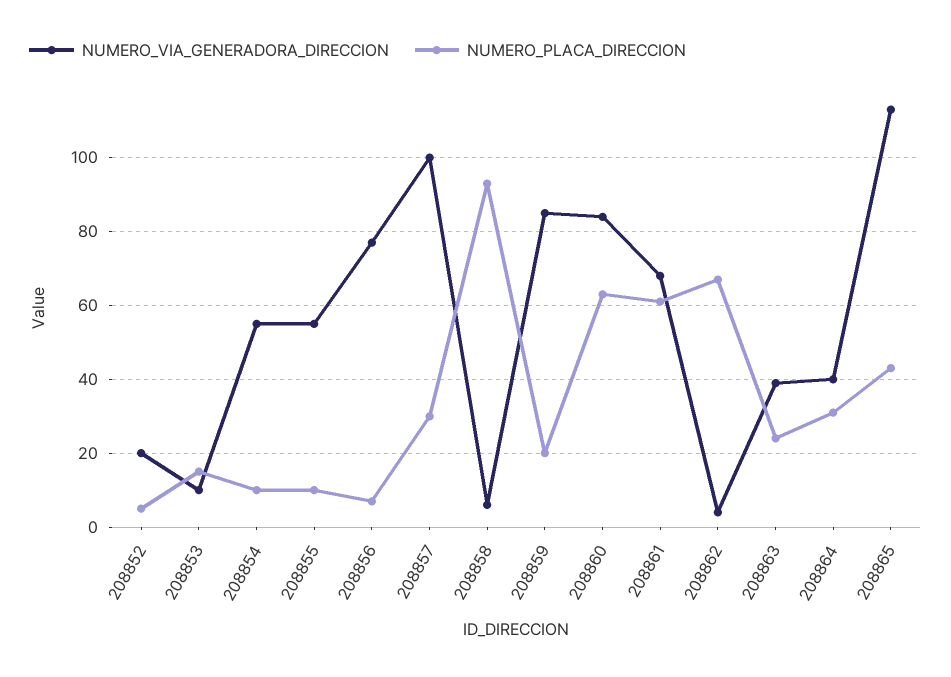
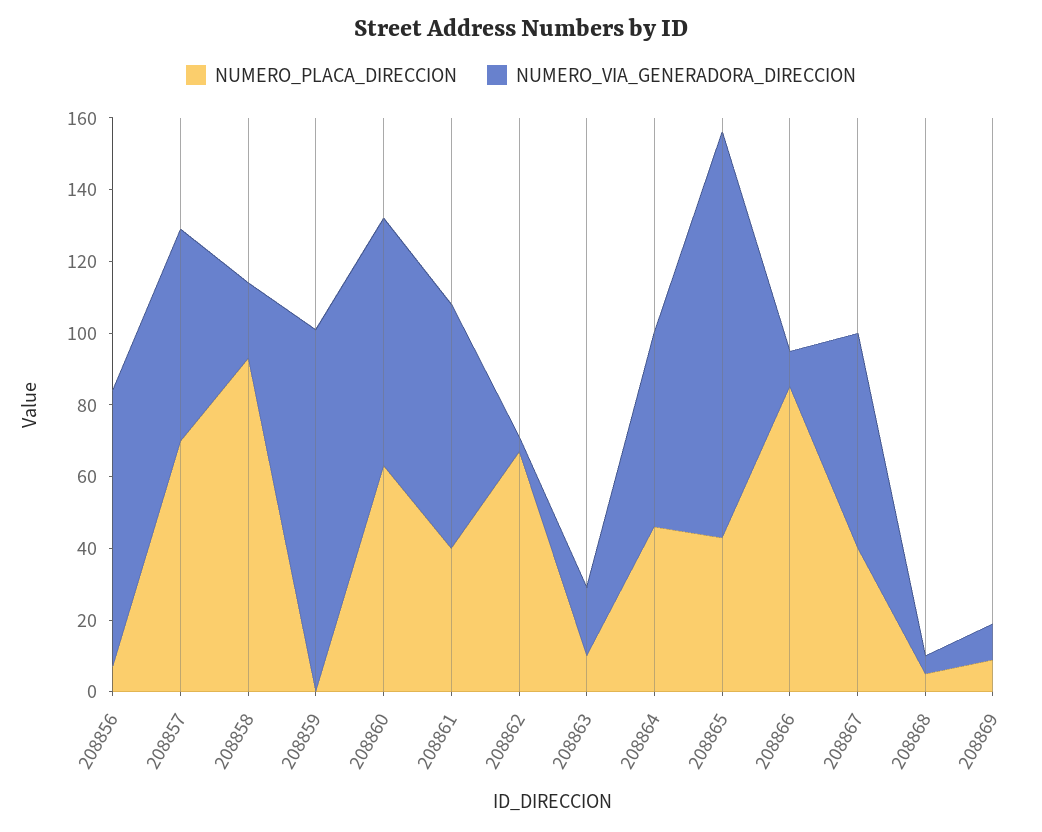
NUMERO_VIA_GENERADORA_DIRECCION, 208852: 20 -> none
NUMERO_PLACA_DIRECCION, 208852: 5 -> none
NUMERO_VIA_GENERADORA_DIRECCION, 208853: 10 -> none
NUMERO_PLACA_DIRECCION, 208853: 15 -> none
NUMERO_VIA_GENERADORA_DIRECCION, 208854: 55 -> none
NUMERO_PLACA_DIRECCION, 208854: 10 -> none
NUMERO_VIA_GENERADORA_DIRECCION, 208855: 55 -> none
NUMERO_PLACA_DIRECCION, 208855: 10 -> none
NUMERO_VIA_GENERADORA_DIRECCION, 208857: 100 -> 60
NUMERO_PLACA_DIRECCION, 208857: 30 -> 70
NUMERO_VIA_GENERADORA_DIRECCION, 208858: 5 -> 20
NUMERO_VIA_GENERADORA_DIRECCION, 208859: 85 -> 100
NUMERO_PLACA_DIRECCION, 208859: 20 -> 0
NUMERO_VIA_GENERADORA_DIRECCION, 208860: 85 -> 70
NUMERO_PLACA_DIRECCION, 208861: 60 -> 40
NUMERO_VIA_GENERADORA_DIRECCION, 208863: 40 -> 20
NUMERO_PLACA_DIRECCION, 208863: 25 -> 10
NUMERO_VIA_GENERADORA_DIRECCION, 208864: 40 -> 55
NUMERO_PLACA_DIRECCION, 208864: 30 -> 45
NUMERO_PLACA_DIRECCION, 208866: none -> 85
NUMERO_VIA_GENERADORA_DIRECCION, 208866: none -> 10
NUMERO_PLACA_DIRECCION, 208867: none -> 40
NUMERO_VIA_GENERADORA_DIRECCION, 208867: none -> 60
NUMERO_PLACA_DIRECCION, 208868: none -> 5
NUMERO_VIA_GENERADORA_DIRECCION, 208868: none -> 5
NUMERO_PLACA_DIRECCION, 208869: none -> 10
NUMERO_VIA_GENERADORA_DIRECCION, 208869: none -> 10

